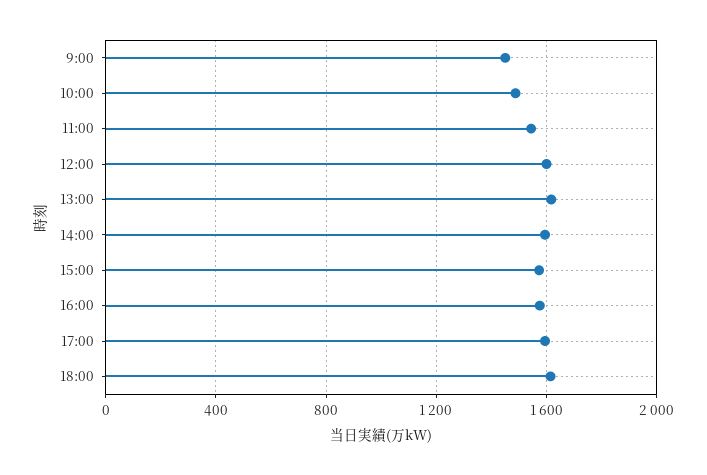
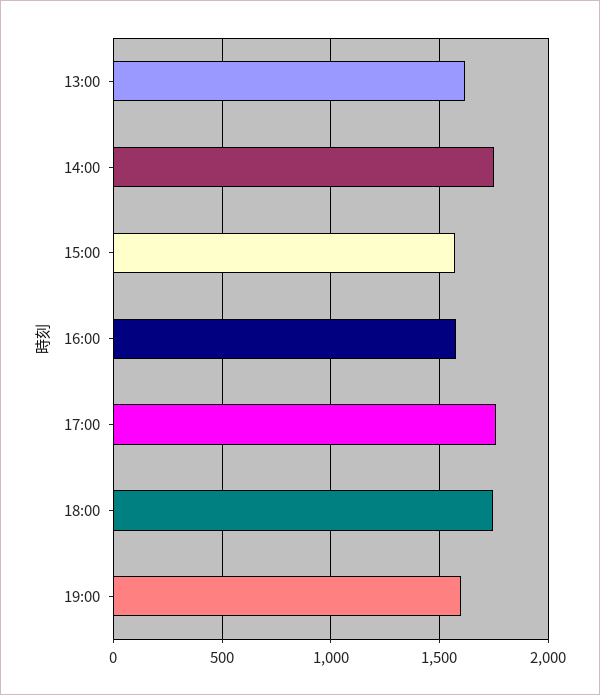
9:00: 1450 -> none
10:00: 1500 -> none
11:00: 1550 -> none
12:00: 1600 -> none
14:00: 1600 -> 1750
17:00: 1600 -> 1750
18:00: 1600 -> 1750
19:00: none -> 1600

